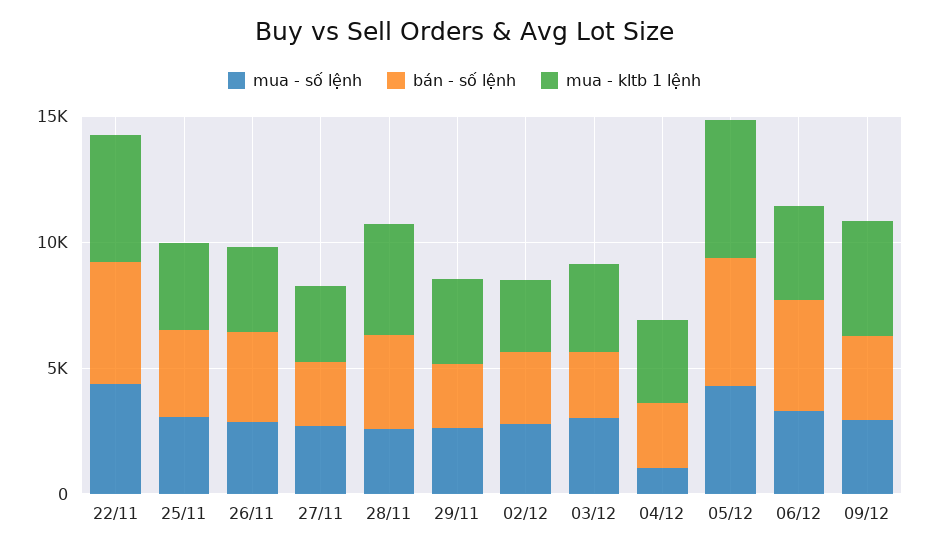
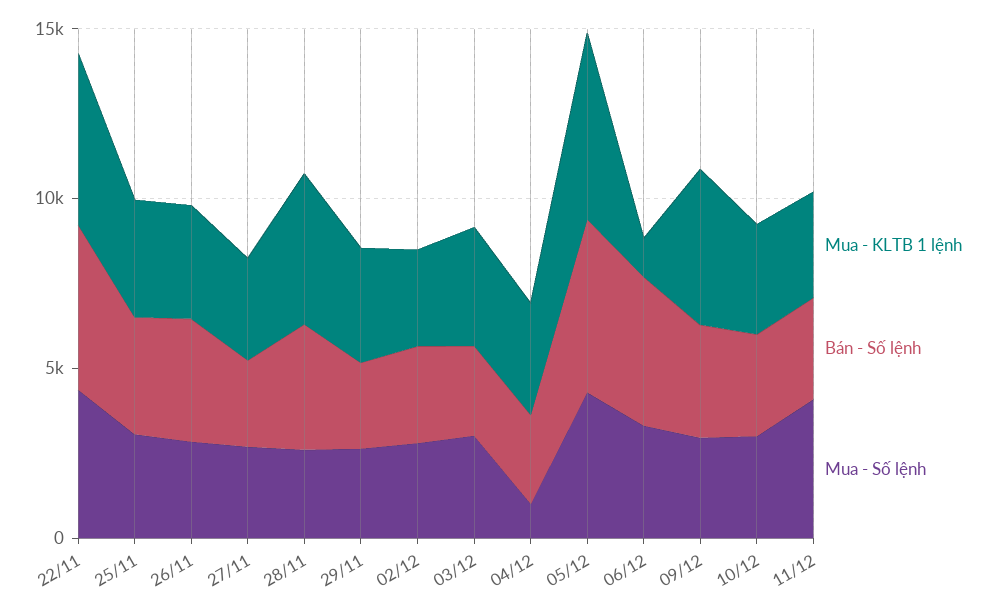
mua - kltb 1 lệnh, 06/12: 4000 -> 1000
mua - kltb 1 lệnh, 10/12: none -> 3000
bán - số lệnh, 10/12: none -> 3000
mua - số lệnh, 10/12: none -> 3000
mua - kltb 1 lệnh, 11/12: none -> 3000
bán - số lệnh, 11/12: none -> 3000
mua - số lệnh, 11/12: none -> 4000

